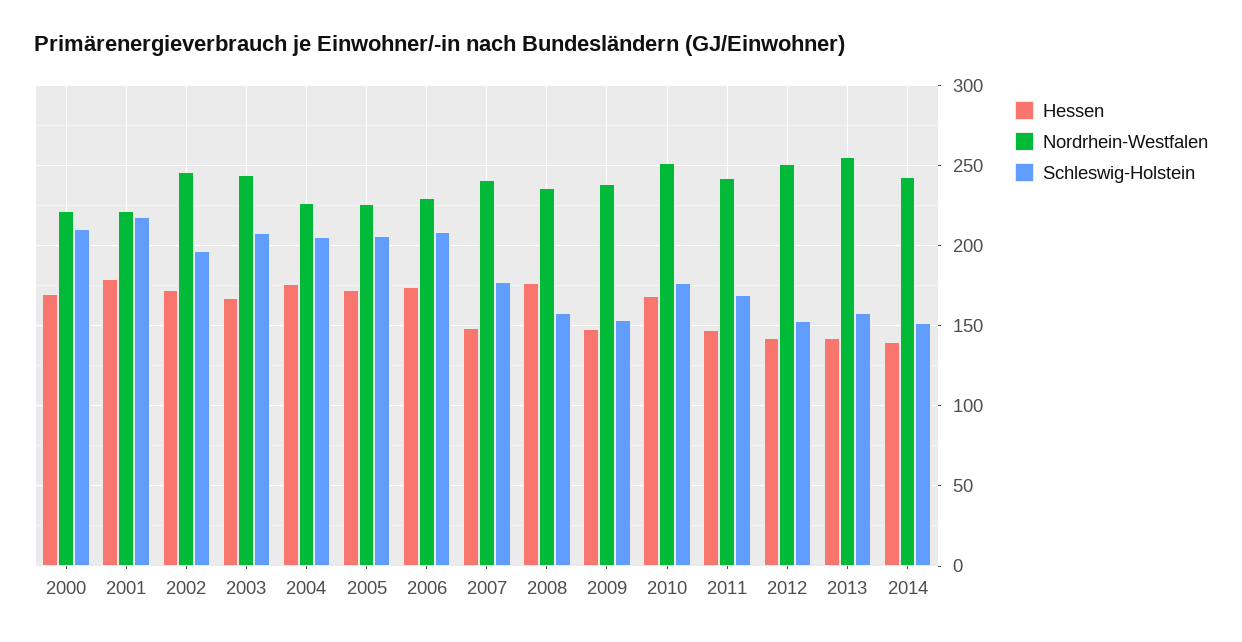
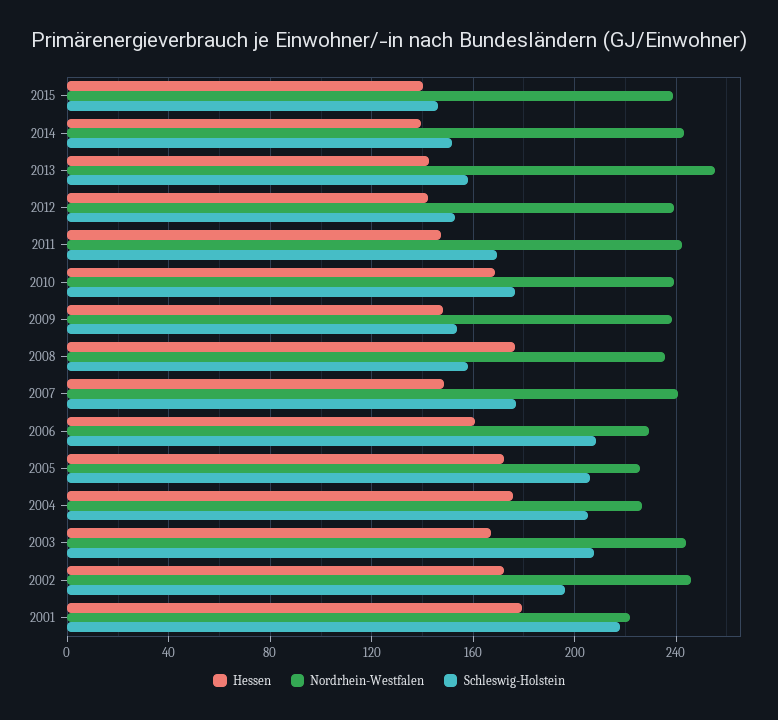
Hessen, 2000: 170 -> none
Nordrhein-Westfalen, 2000: 220 -> none
Schleswig-Holstein, 2000: 210 -> none
Hessen, 2006: 175 -> 160
Nordrhein-Westfalen, 2010: 250 -> 240
Nordrhein-Westfalen, 2012: 250 -> 240
Hessen, 2015: none -> 140
Nordrhein-Westfalen, 2015: none -> 240
Schleswig-Holstein, 2015: none -> 145

